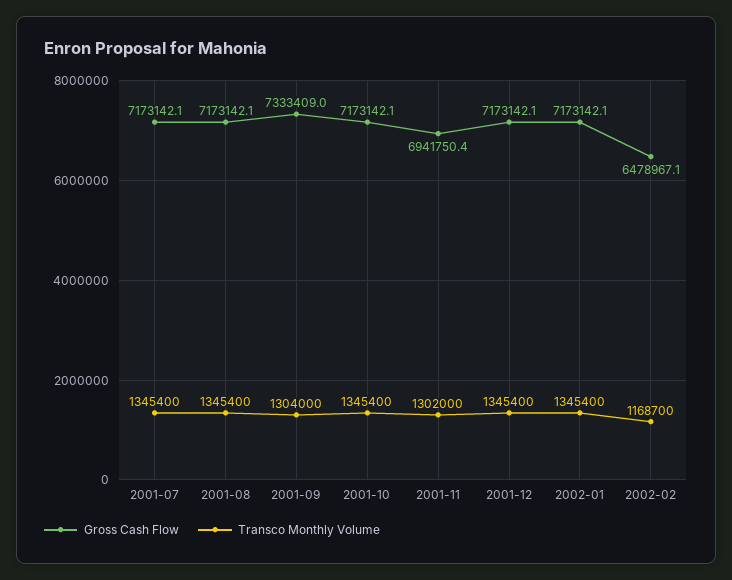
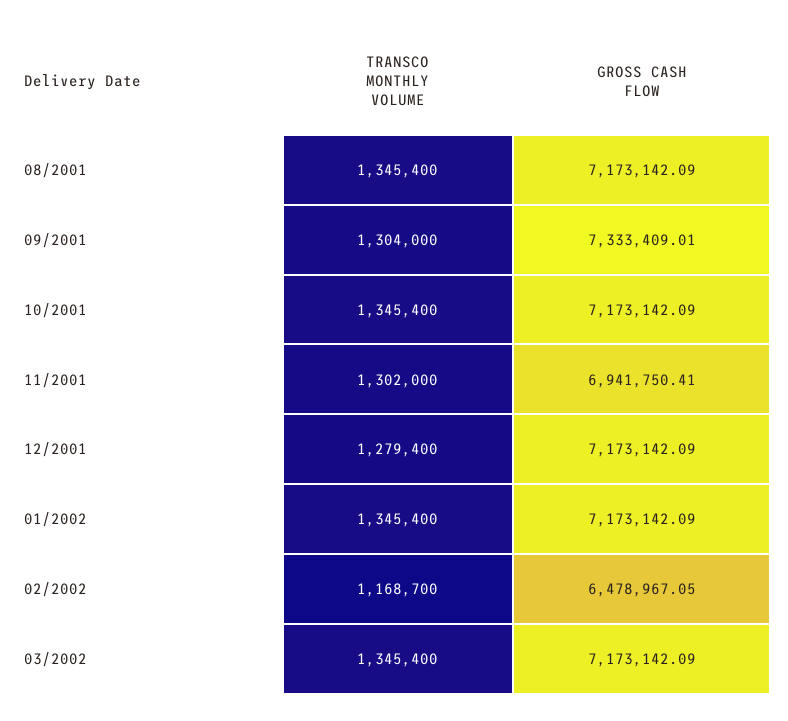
Gross Cash Flow, 2001-07: 7173142.1 -> none
Transco Monthly Volume, 2001-07: 1345400 -> none
Transco Monthly Volume, 2001-12: 1345400 -> 1279400
Transco Monthly Volume, 03/2002: none -> 1345400
Gross Cash Flow, 03/2002: none -> 7173142.09

